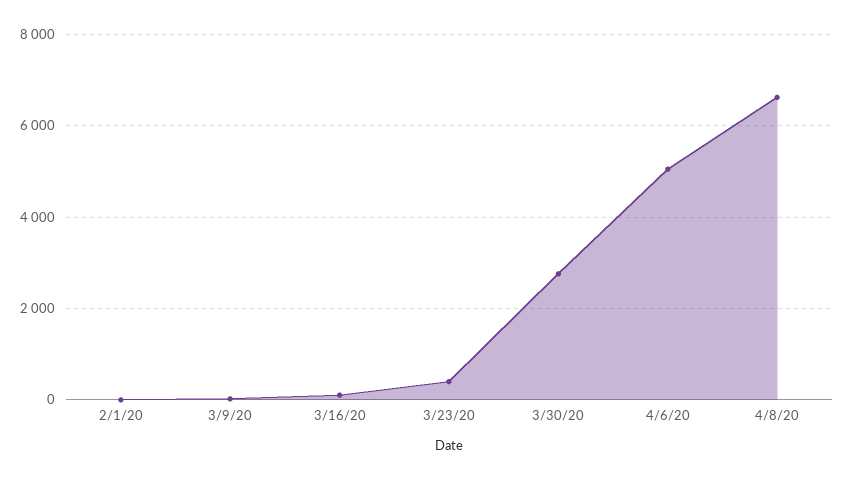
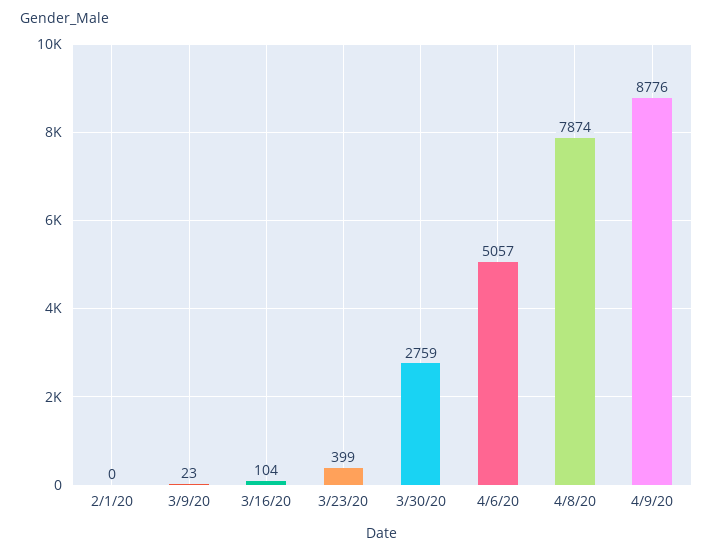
4/8/20: 6600 -> 7874
4/9/20: none -> 8776

